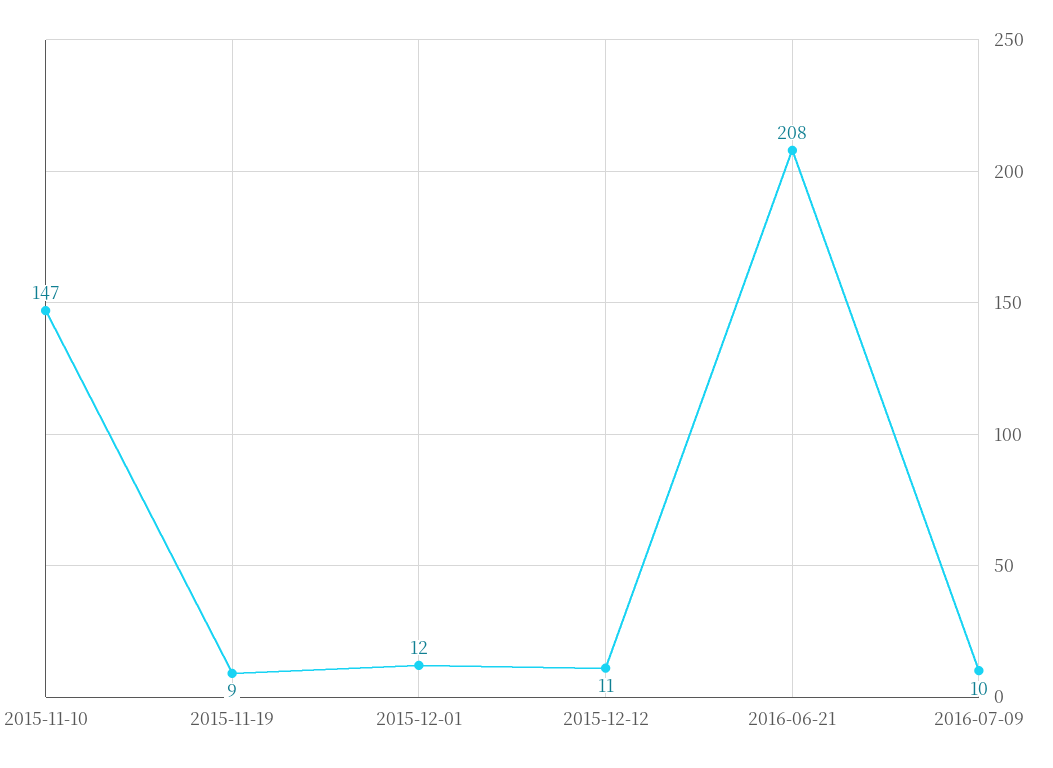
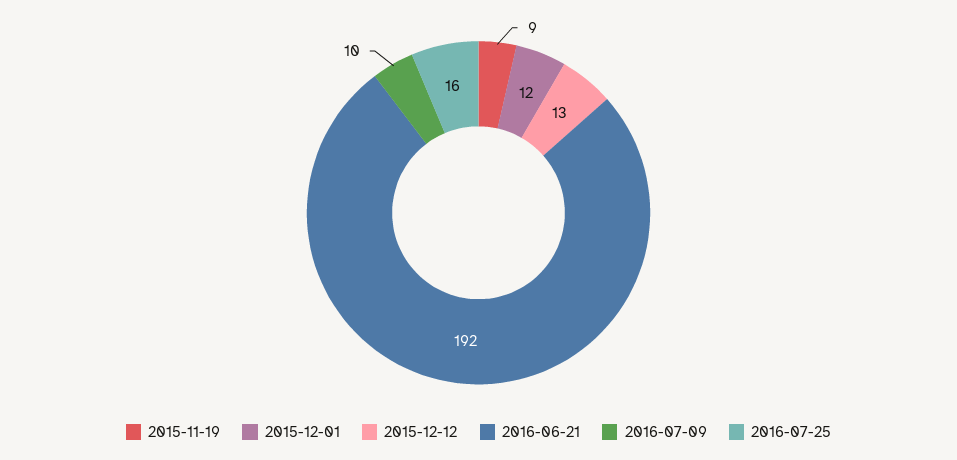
2015-11-10: 147 -> none
2015-12-12: 11 -> 13
2016-06-21: 208 -> 192
2016-07-25: none -> 16

